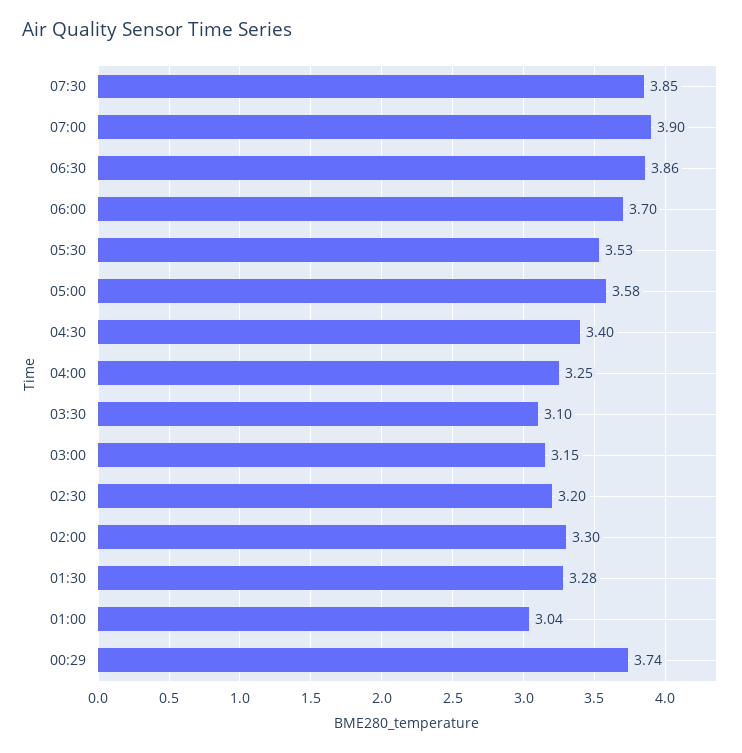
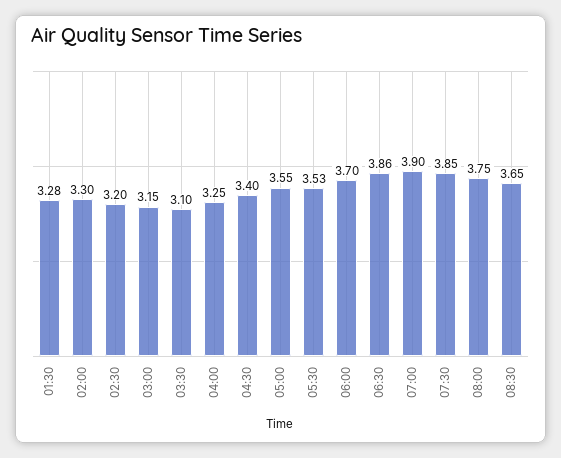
05:00: 3.58 -> 3.55
01:00: 3.04 -> none
00:29: 3.74 -> none
08:00: none -> 3.75
08:30: none -> 3.65

